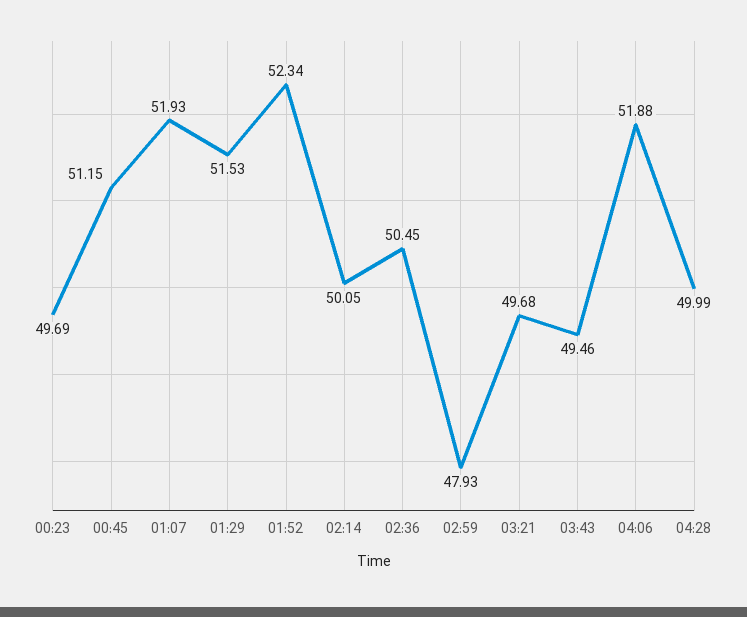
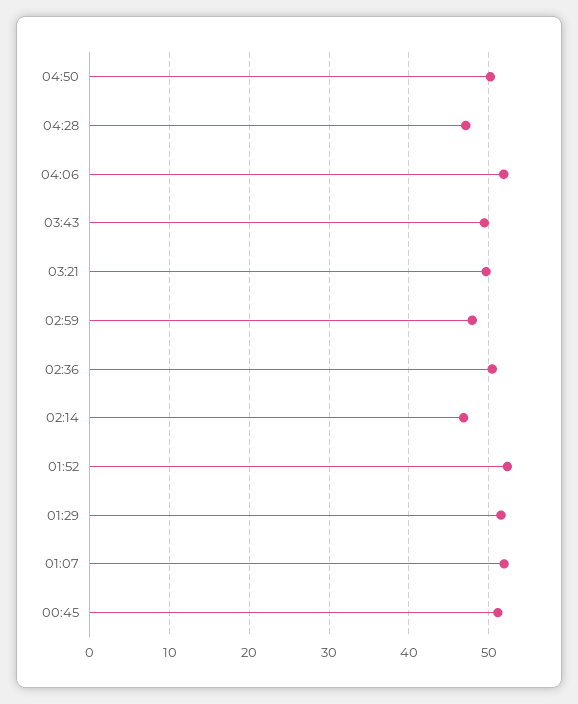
00:23: 49.69 -> none
02:14: 50.05 -> 47
04:28: 49.99 -> 47
04:50: none -> 50

